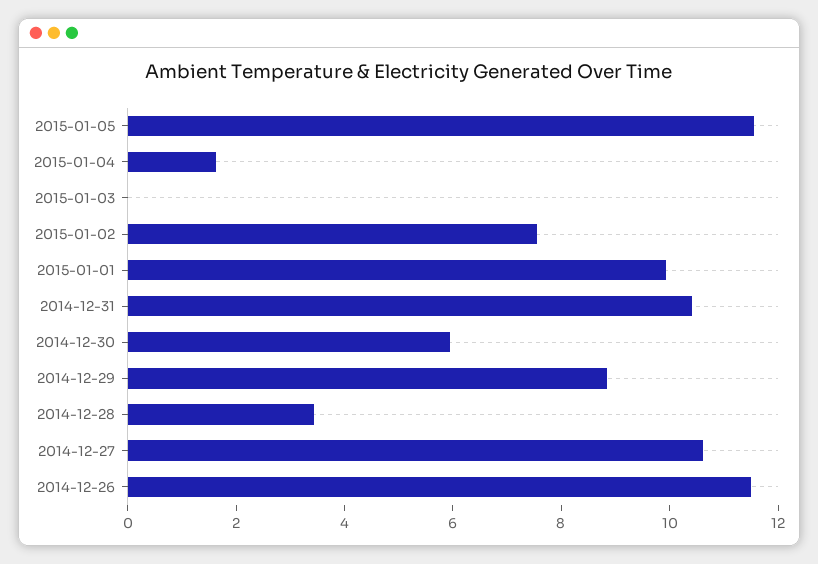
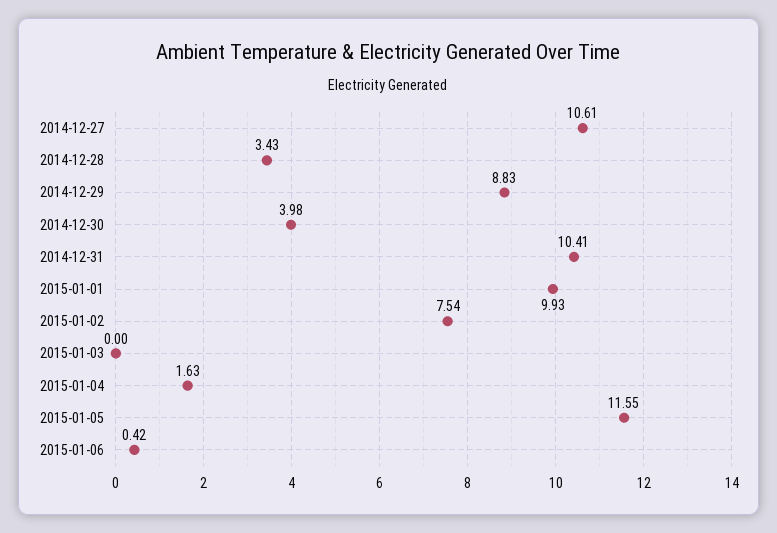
2014-12-30: 6 -> 3.98
2014-12-26: 11.5 -> none
2015-01-06: none -> 0.42

